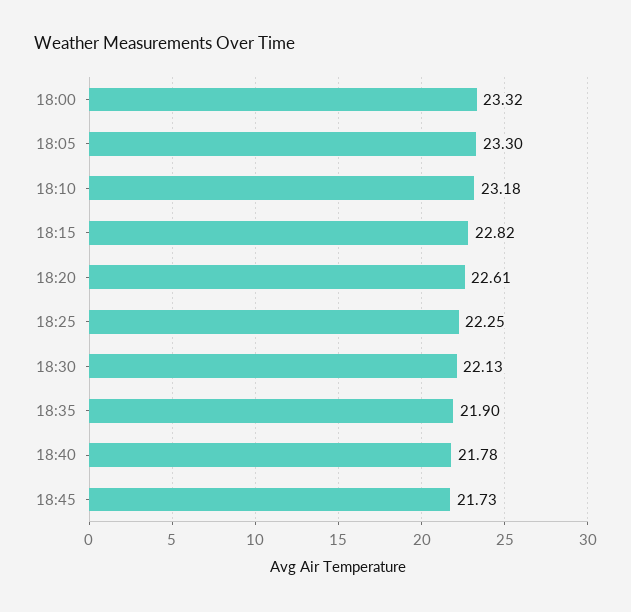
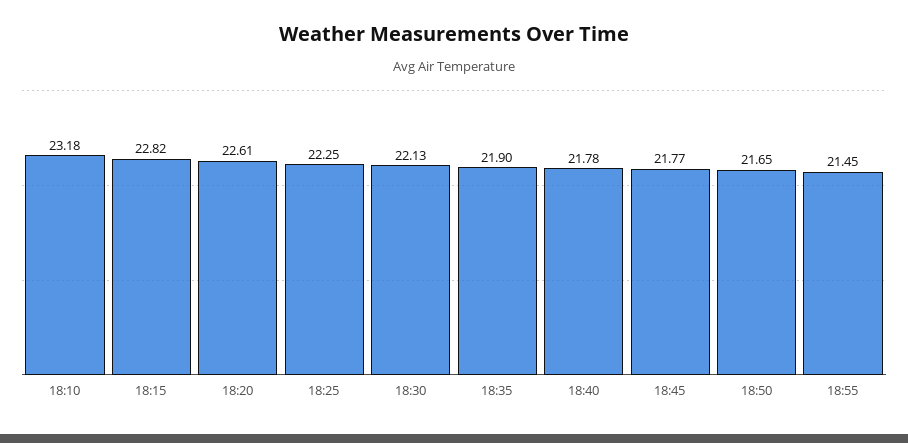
18:00: 23.32 -> none
18:05: 23.3 -> none
18:45: 21.73 -> 21.77
18:50: none -> 21.65
18:55: none -> 21.45

